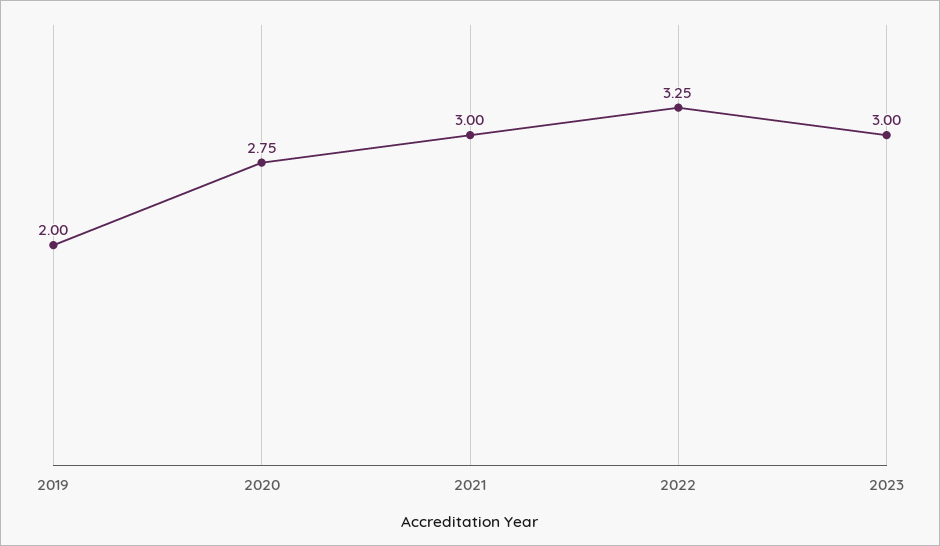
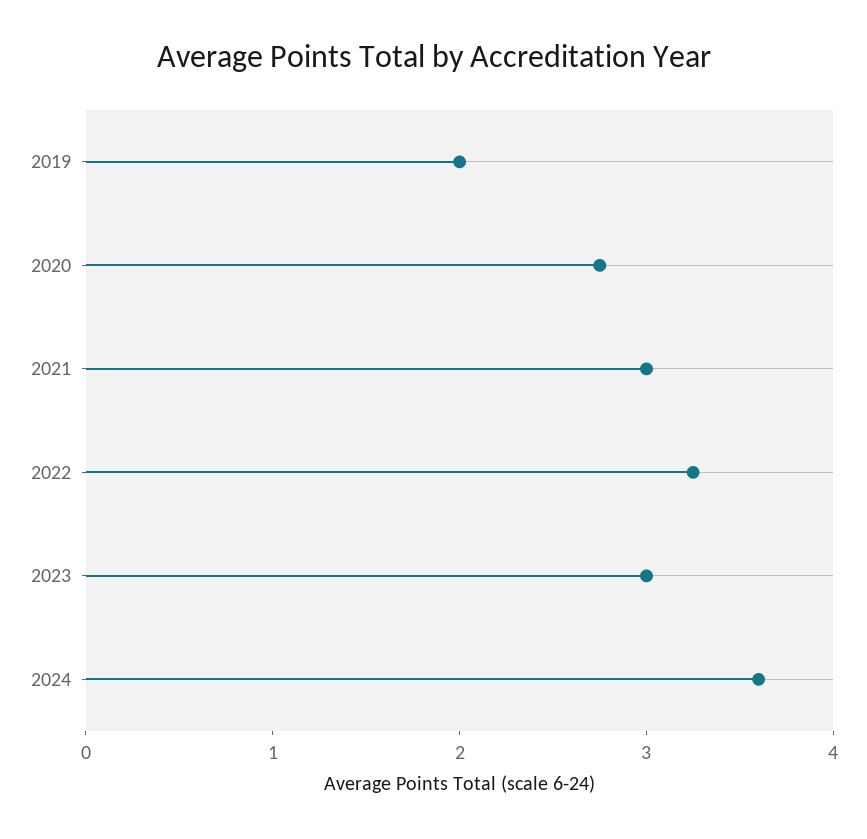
2024: none -> 3.6

